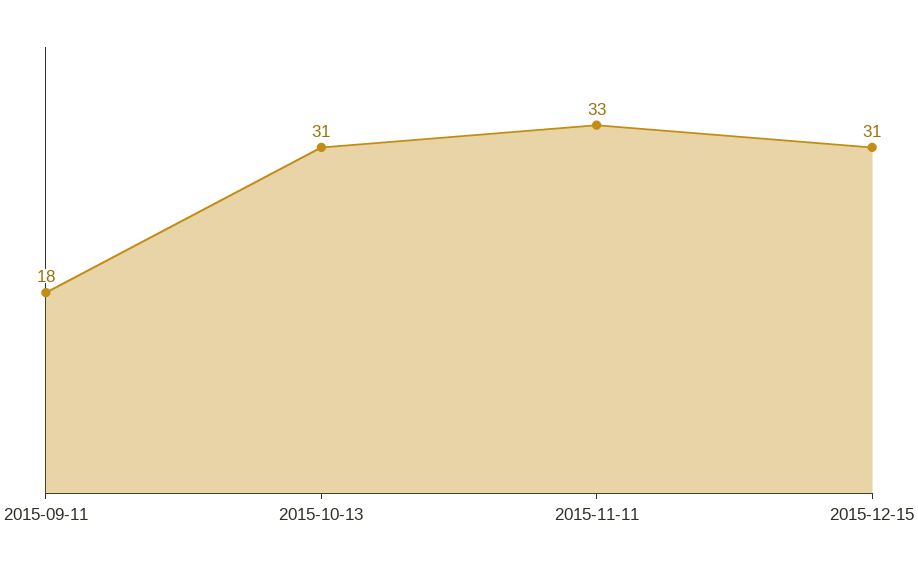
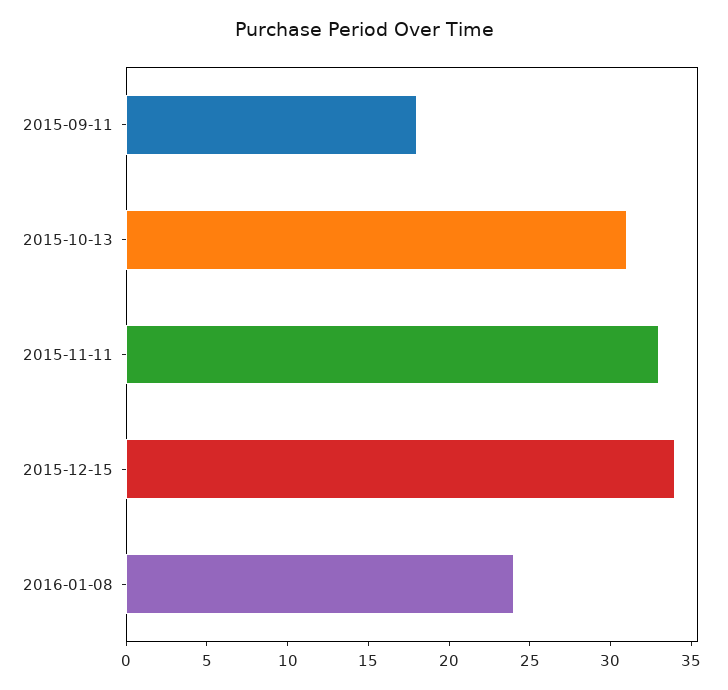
2015-12-15: 31 -> 34
2016-01-08: none -> 24

